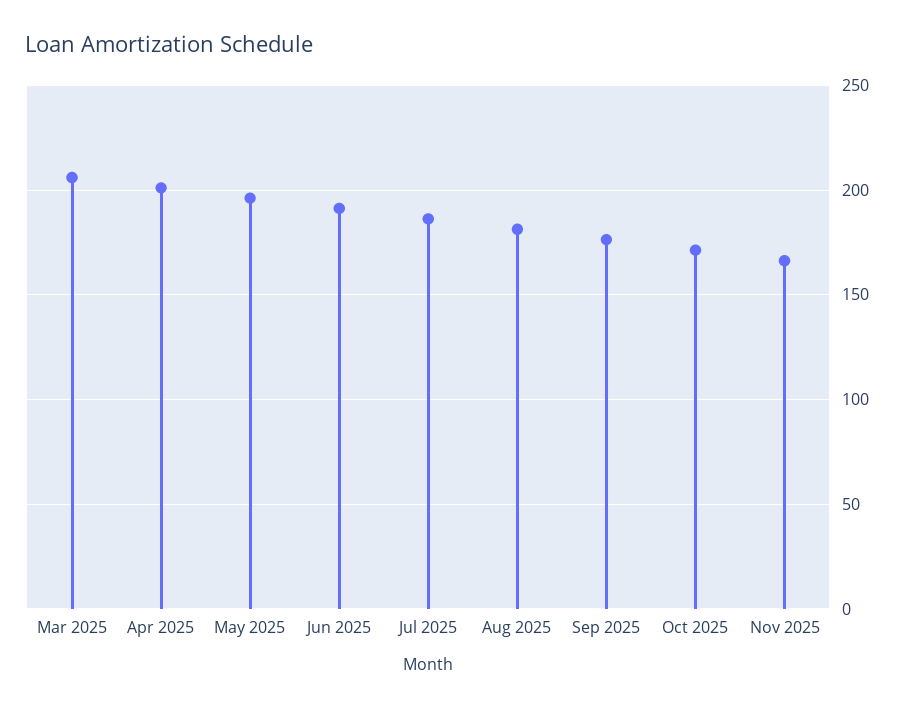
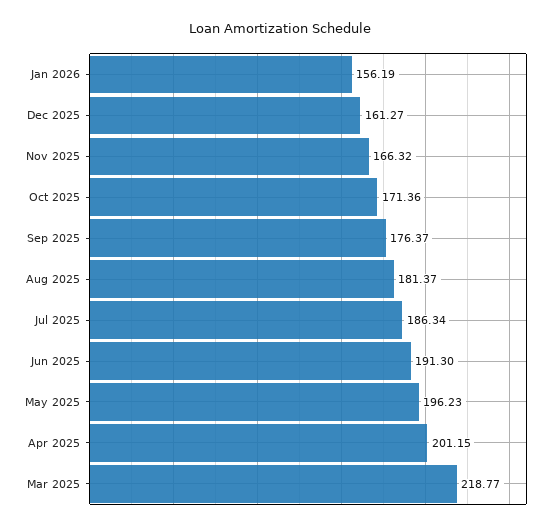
Mar 2025: 205 -> 218.77
Jan 2026: none -> 156.19
Dec 2025: none -> 161.27

